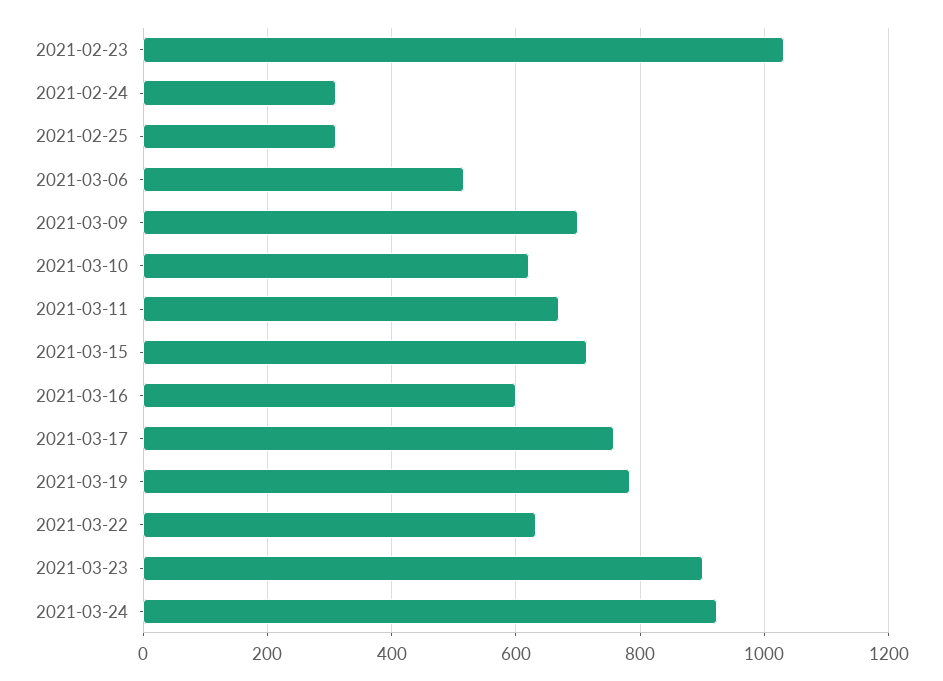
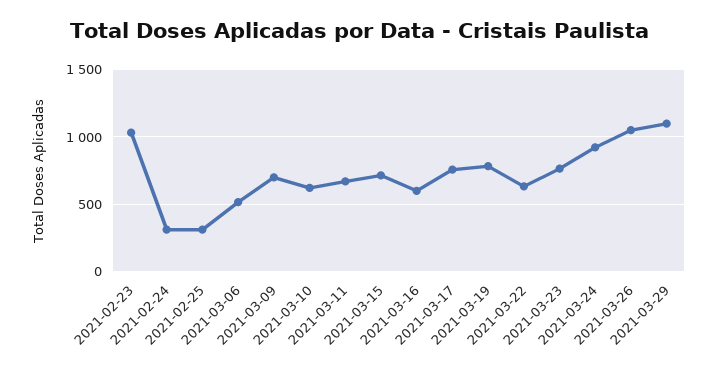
2021-03-23: 900 -> 750
2021-03-26: none -> 1050
2021-03-29: none -> 1100

